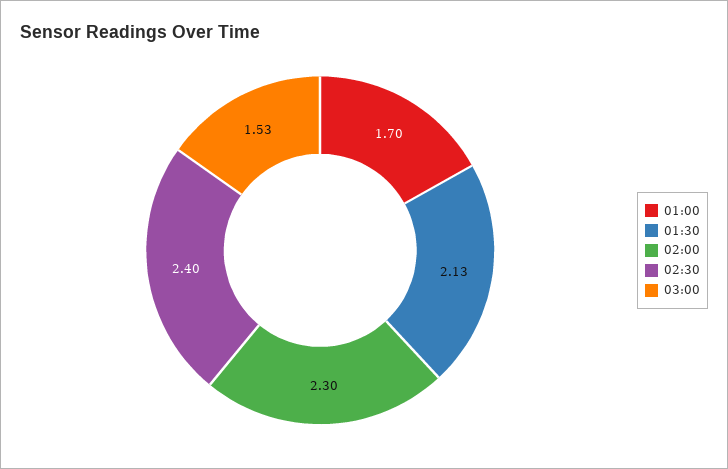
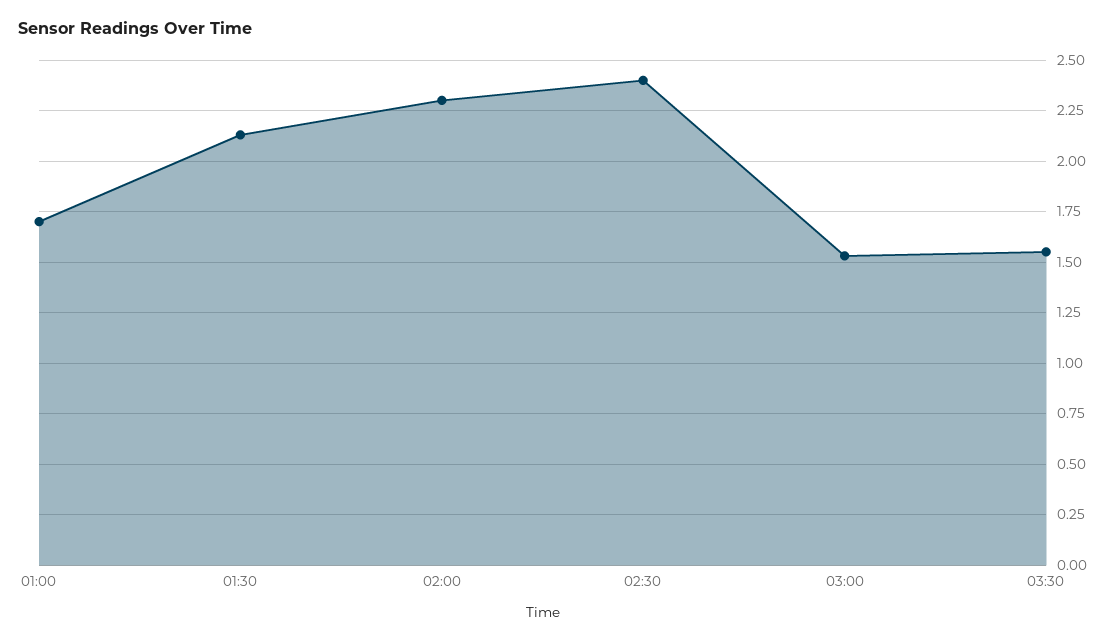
03:30: none -> 1.55

